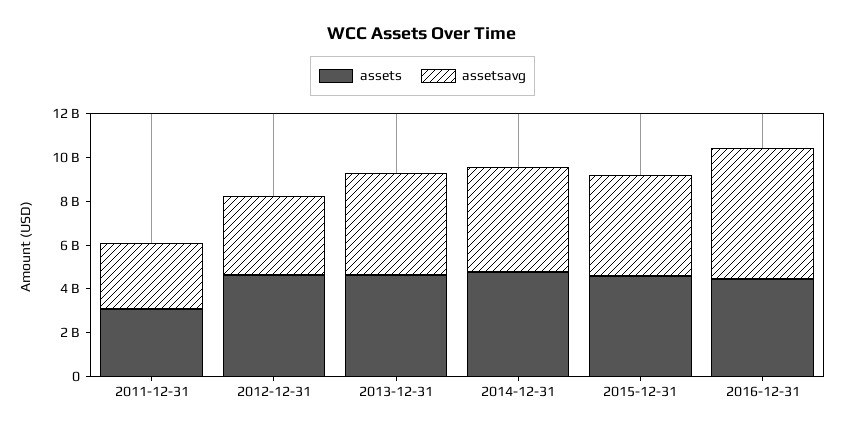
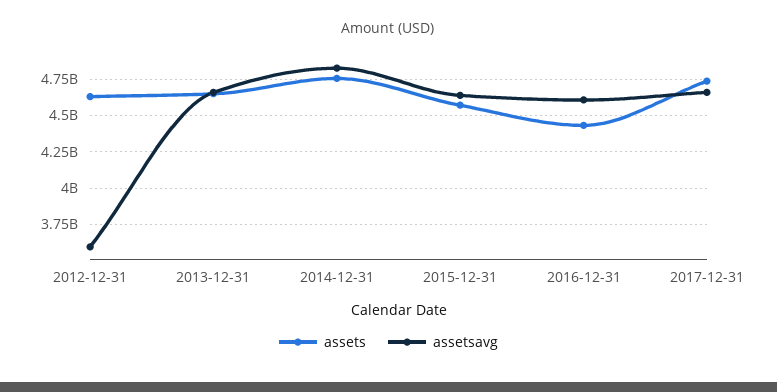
assets, 2011-12-31: 3000000000 -> none
assetsavg, 2011-12-31: 3000000000 -> none
assetsavg, 2016-12-31: 6000000000 -> 4600000000
assets, 2017-12-31: none -> 4750000000
assetsavg, 2017-12-31: none -> 4650000000

